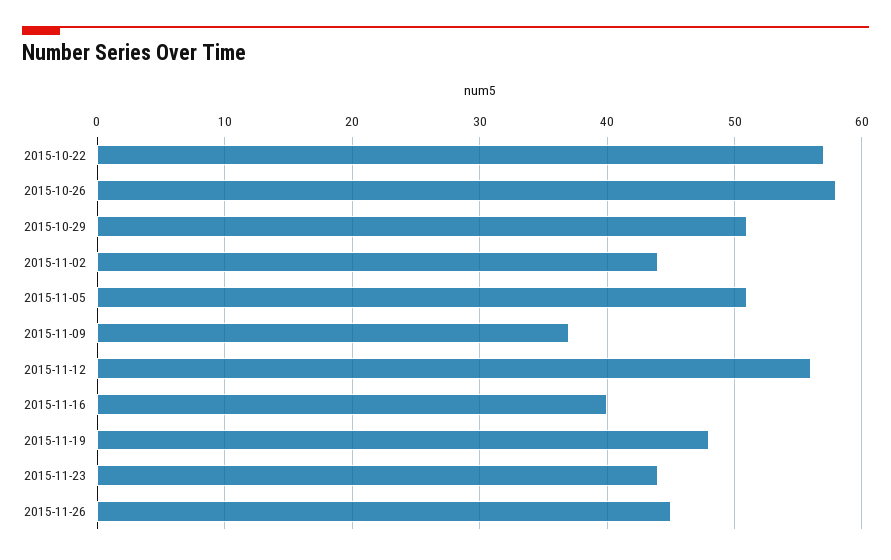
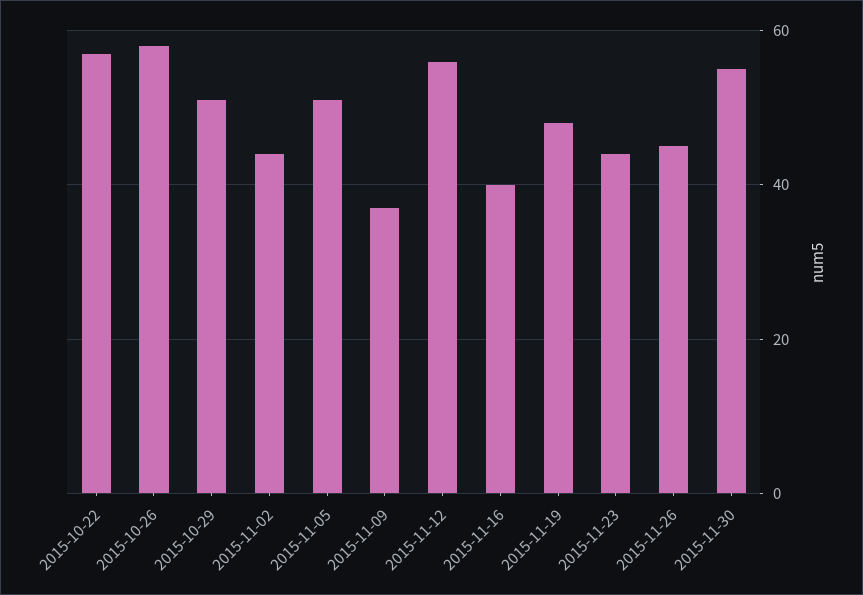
2015-11-30: none -> 55

